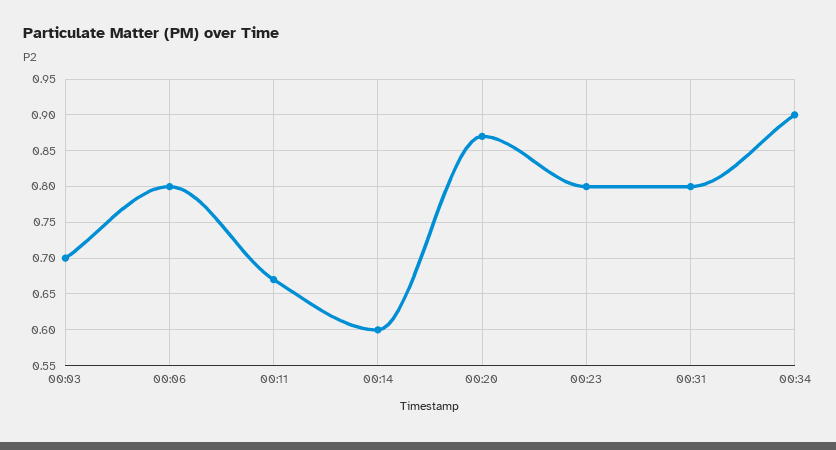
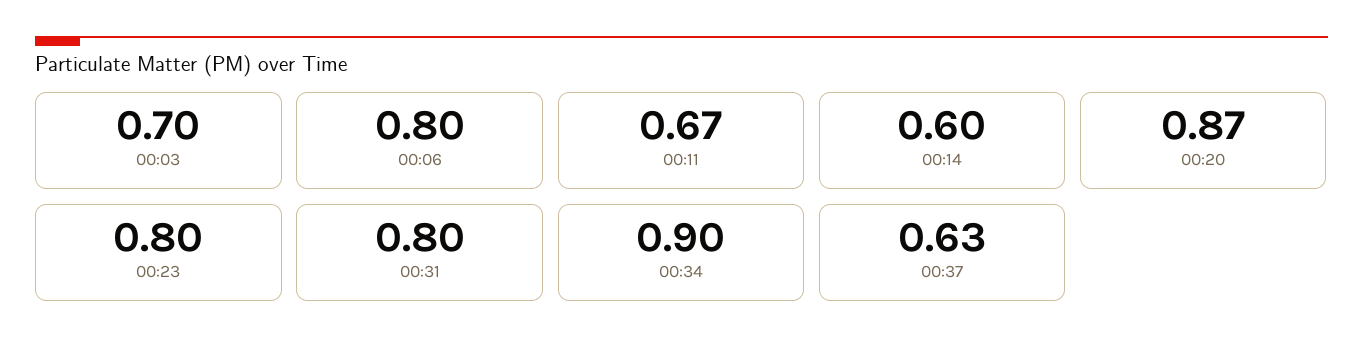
00:37: none -> 0.63

